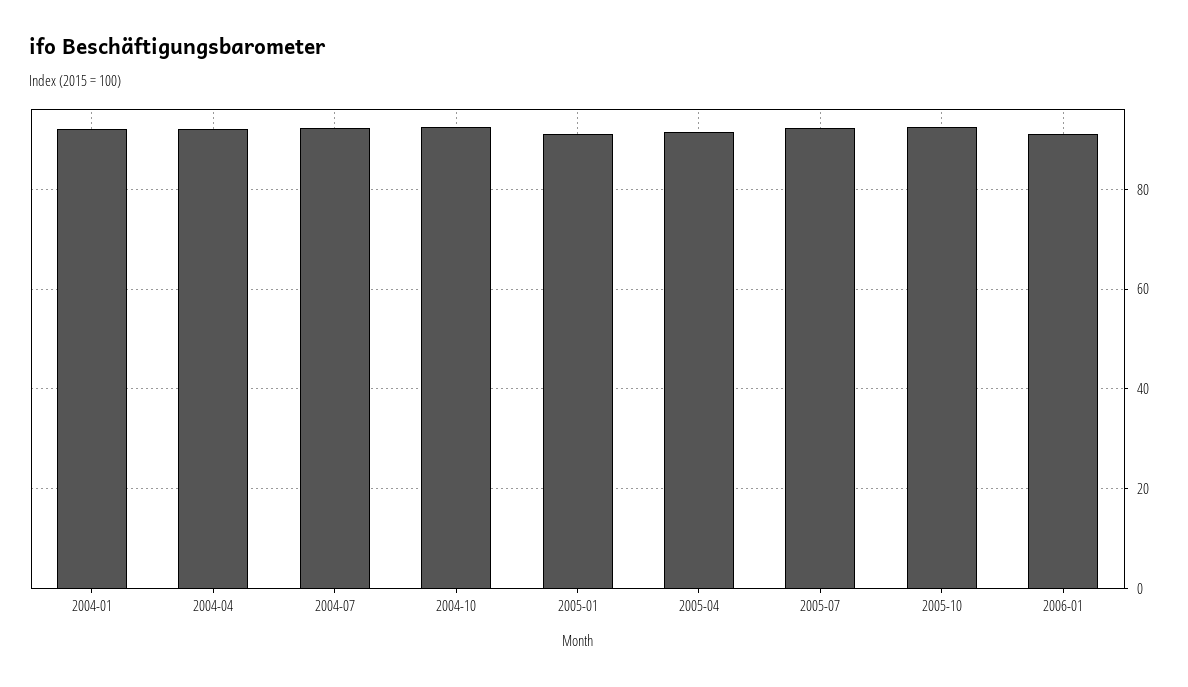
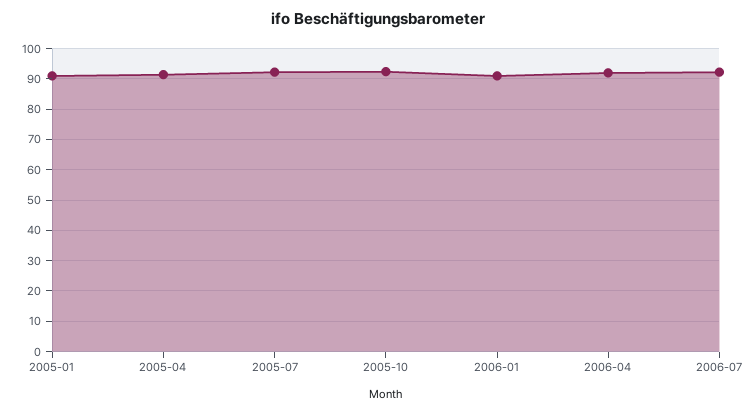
2004-01: 92 -> none
2004-04: 92 -> none
2004-07: 92 -> none
2004-10: 92 -> none
2006-04: none -> 92
2006-07: none -> 92

